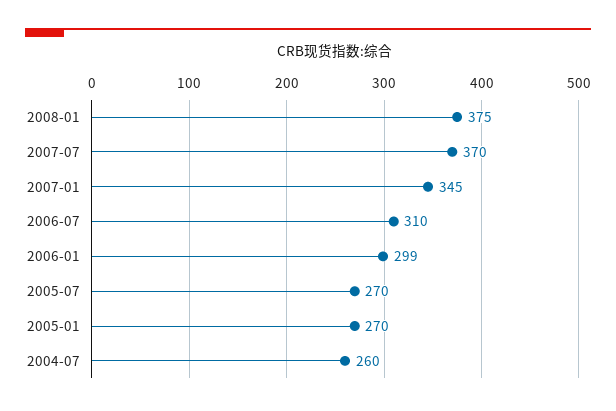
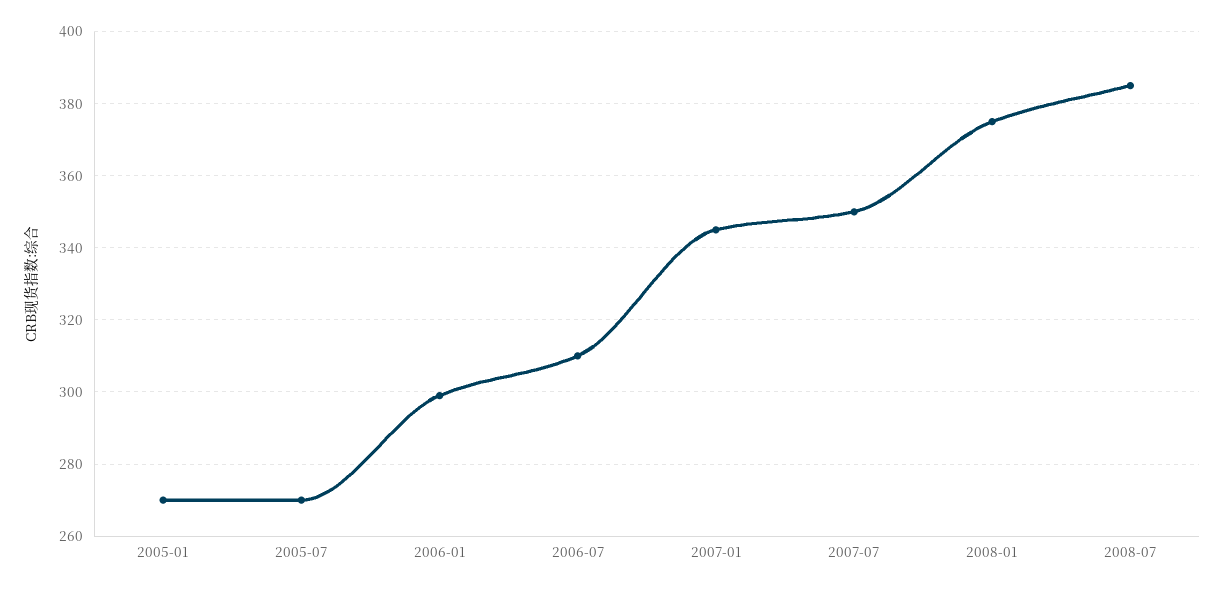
2007-07: 370 -> 350
2004-07: 260 -> none
2008-07: none -> 385

